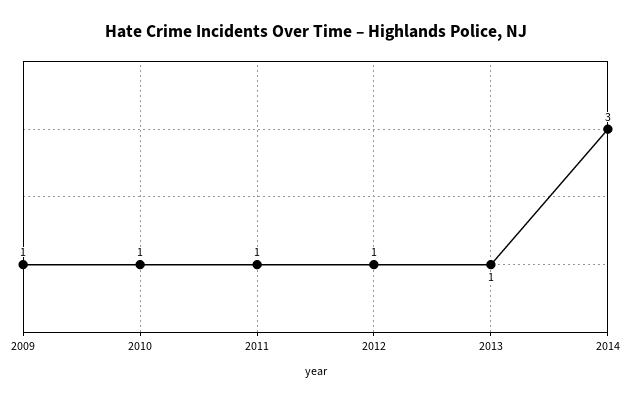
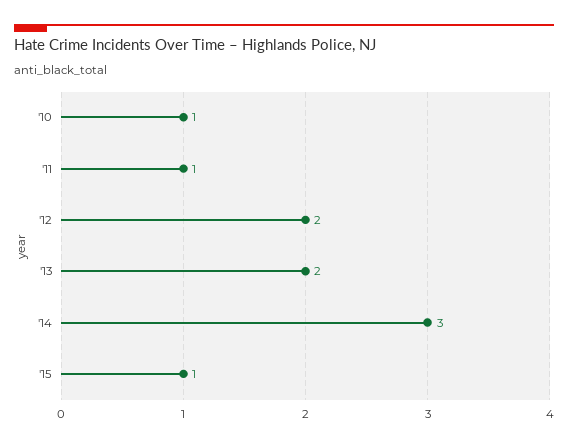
2009: 1 -> none
2012: 1 -> 2
2013: 1 -> 2
'15: none -> 1

